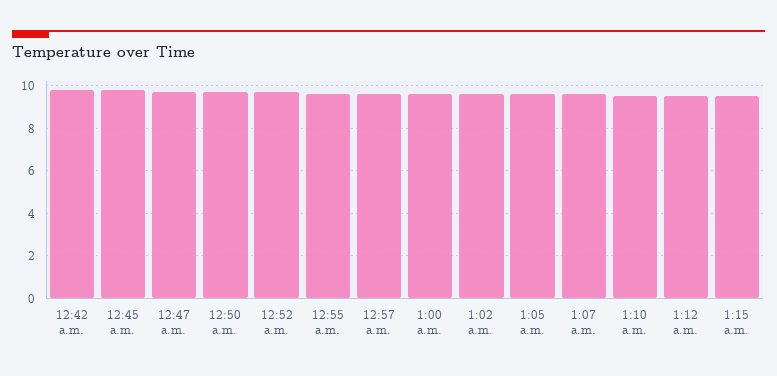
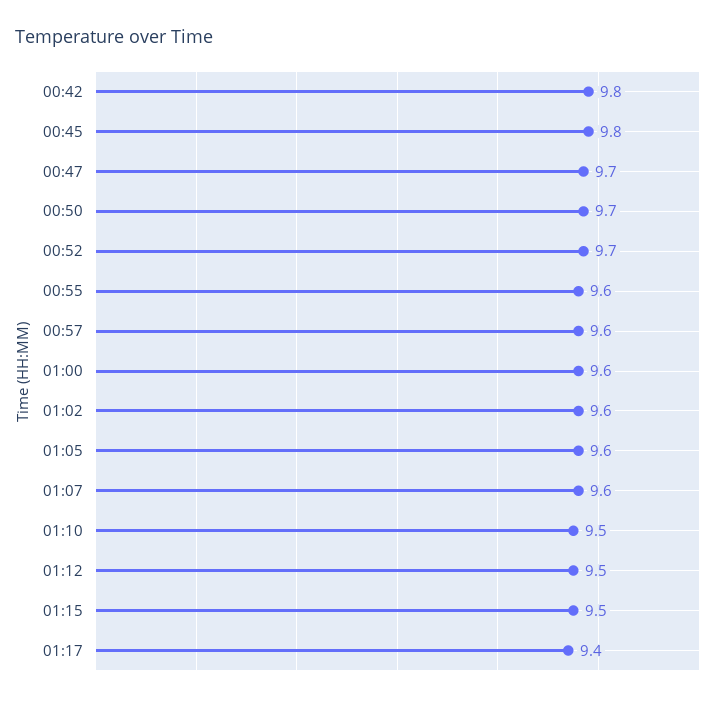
01:17: none -> 9.4

